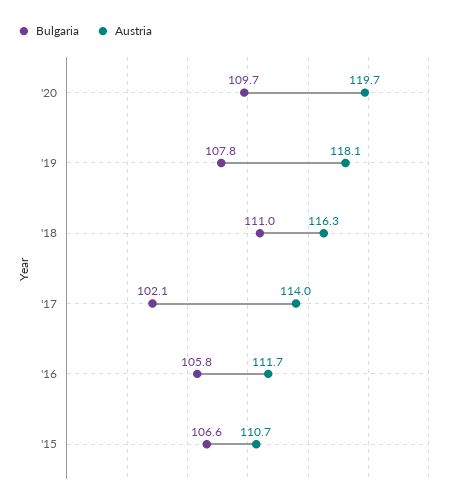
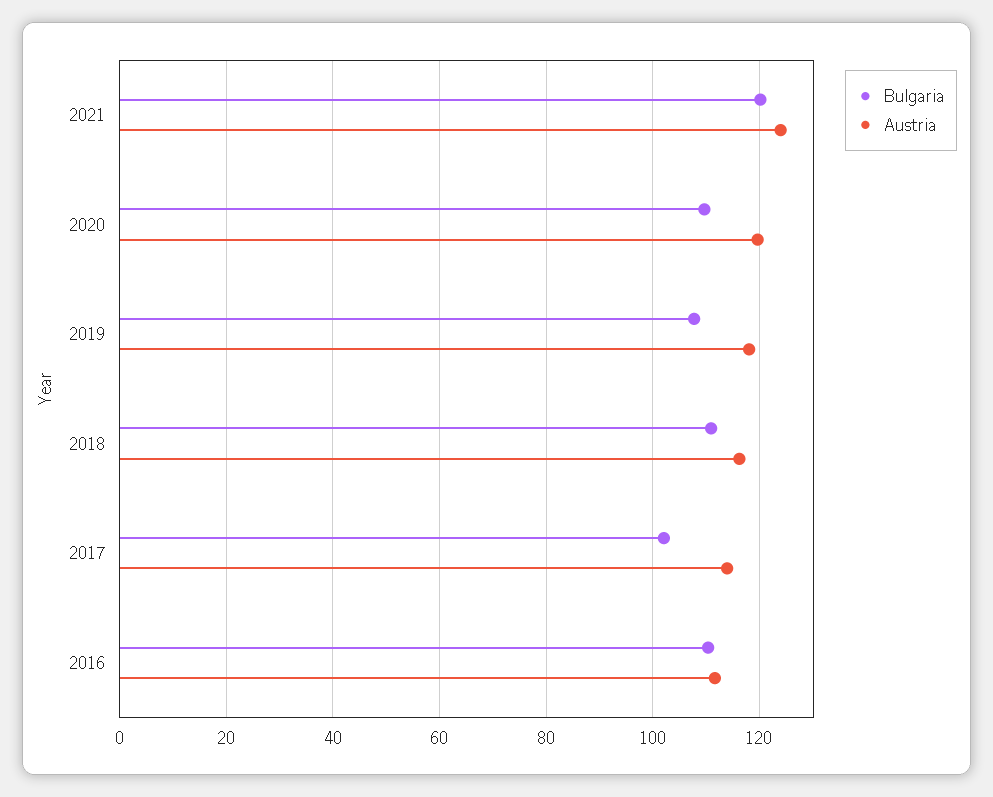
Bulgaria, '16: 105.8 -> 110
Bulgaria, '15: 106.6 -> none
Austria, '15: 110.7 -> none
Bulgaria, 2021: none -> 120
Austria, 2021: none -> 124

